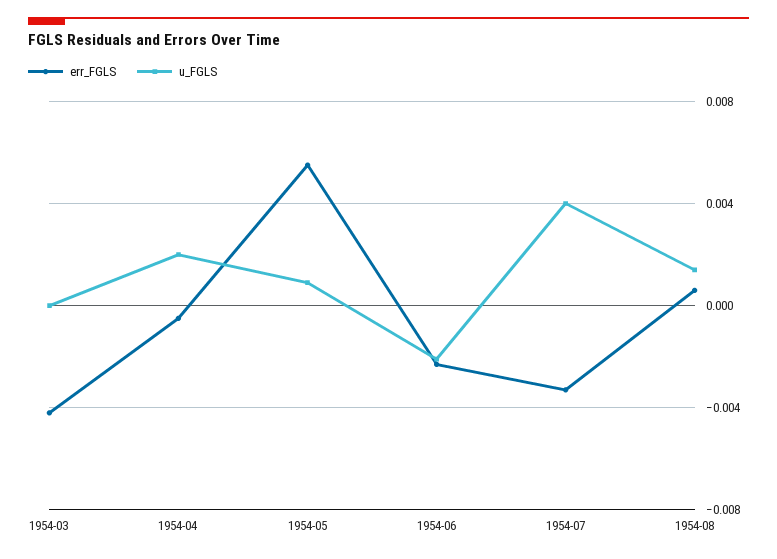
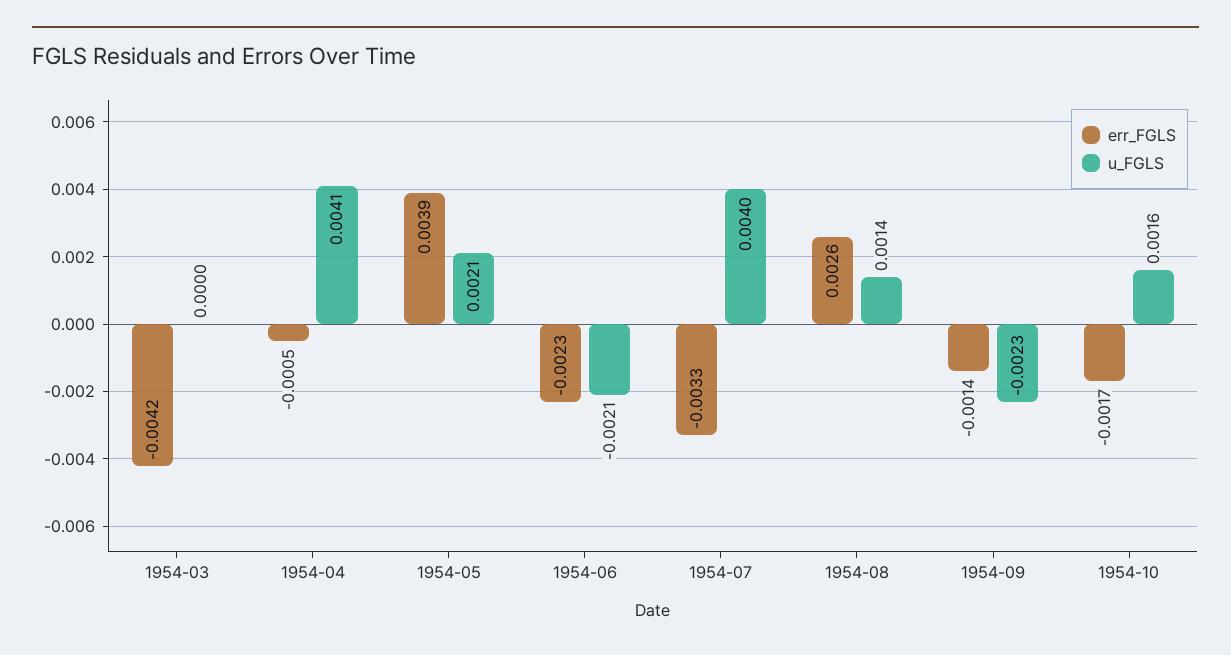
u_FGLS, 1954-04: 0.002 -> 0.0041
err_FGLS, 1954-05: 0.0055 -> 0.0039
u_FGLS, 1954-05: 0.001 -> 0.0021
err_FGLS, 1954-08: 0.0005 -> 0.0026
err_FGLS, 1954-09: none -> -0.0014
u_FGLS, 1954-09: none -> -0.0023
err_FGLS, 1954-10: none -> -0.0017
u_FGLS, 1954-10: none -> 0.0016

